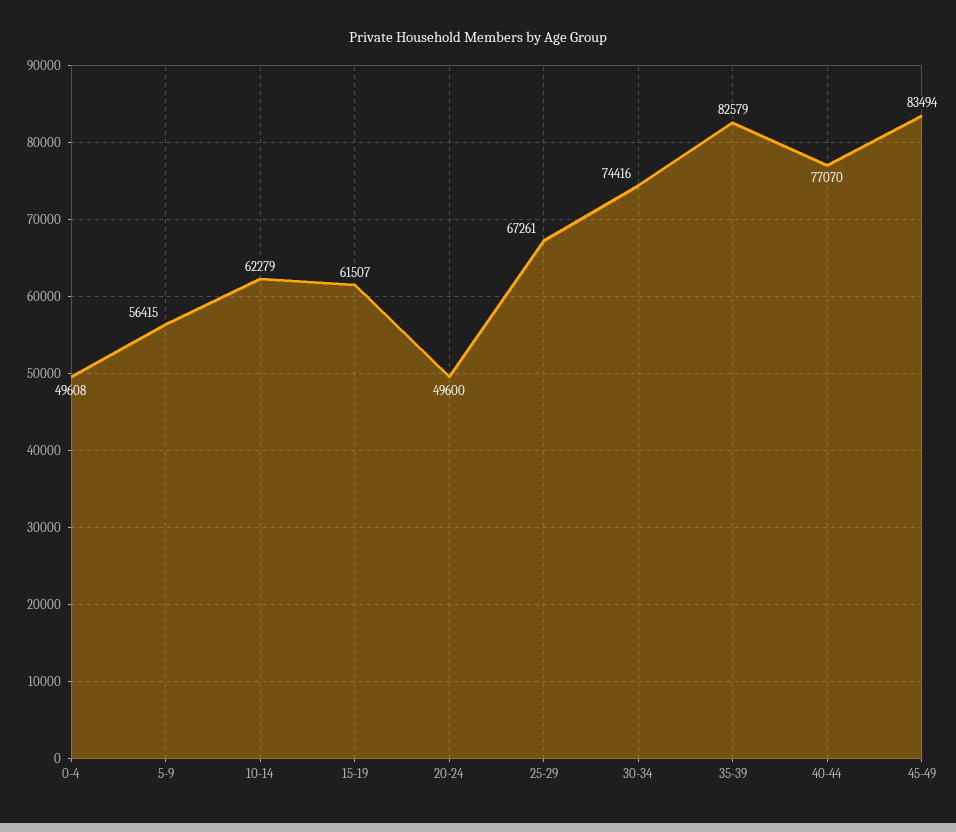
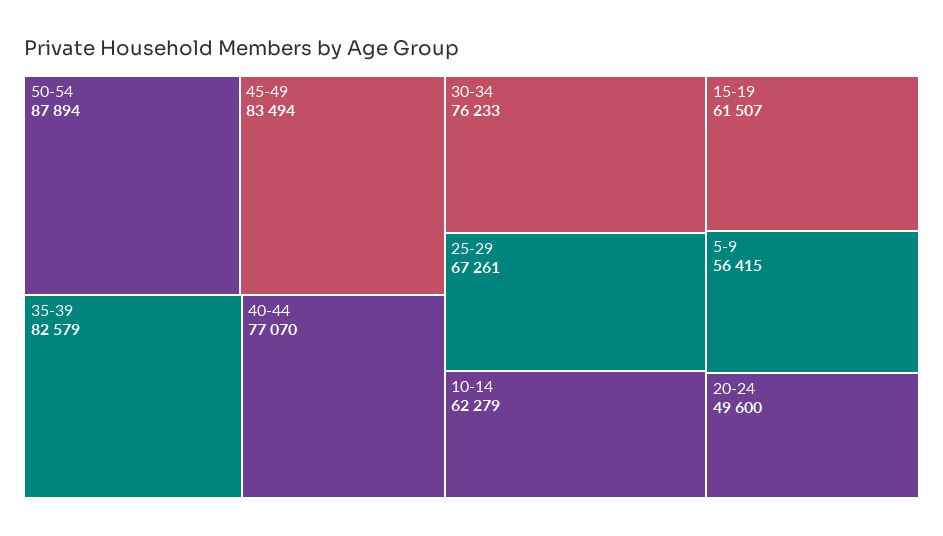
0-4: 49608 -> none
30-34: 74416 -> 76233
50-54: none -> 87894

